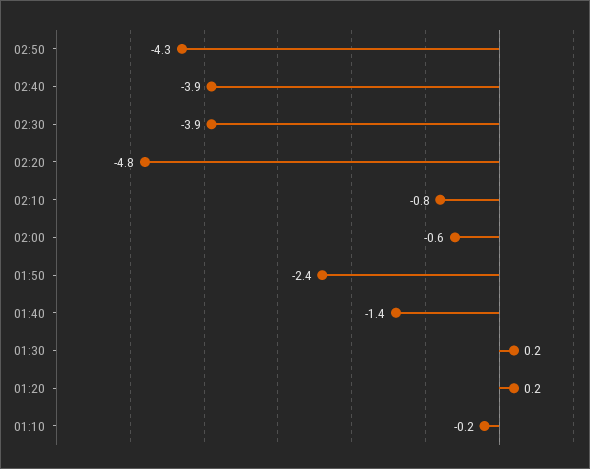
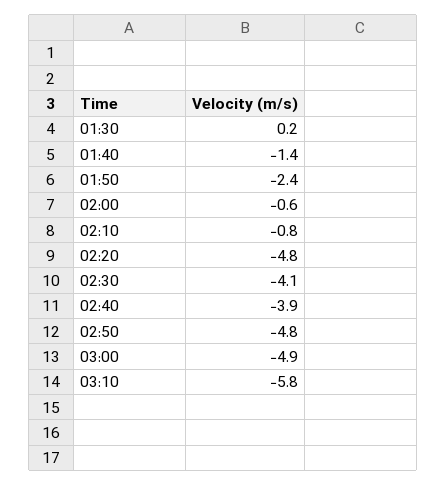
02:50: -4.3 -> -4.8
02:30: -3.9 -> -4.1
01:20: 0.2 -> none
01:10: -0.2 -> none
03:00: none -> -4.9
03:10: none -> -5.8

